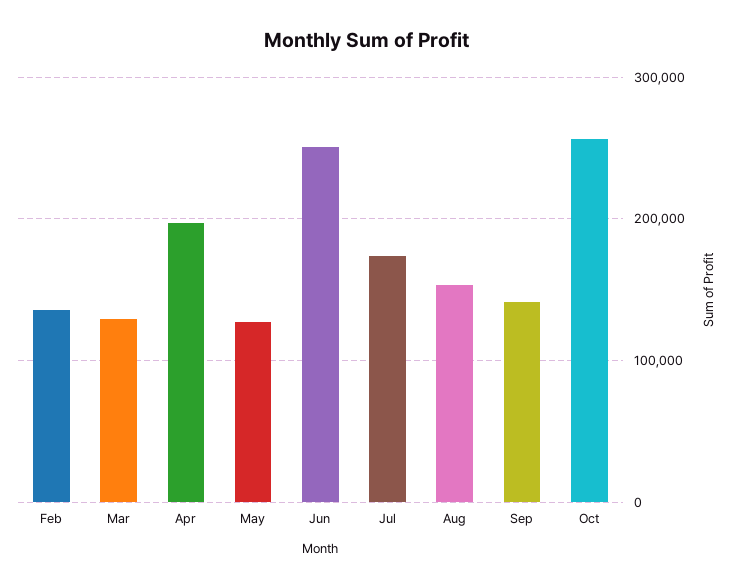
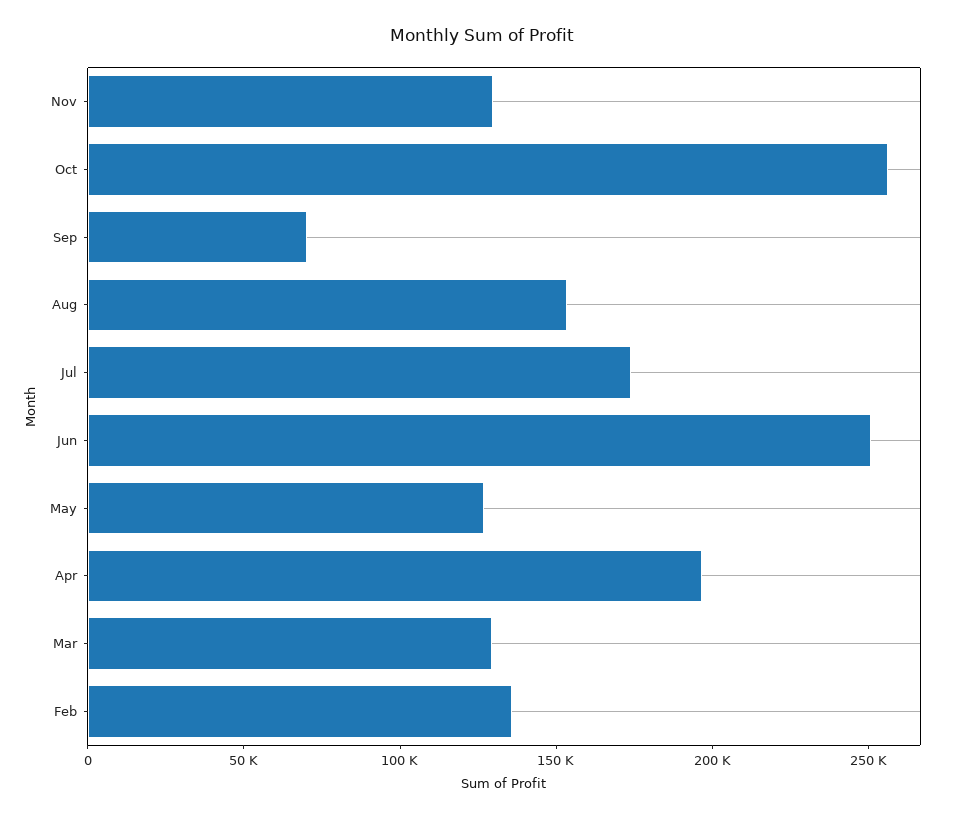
Sep: 140000 -> 70000
Nov: none -> 130000

